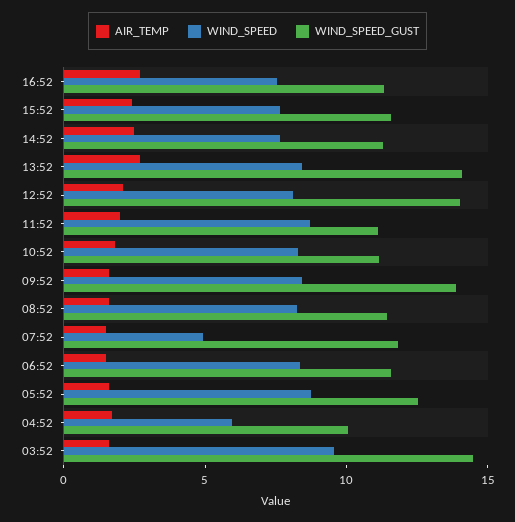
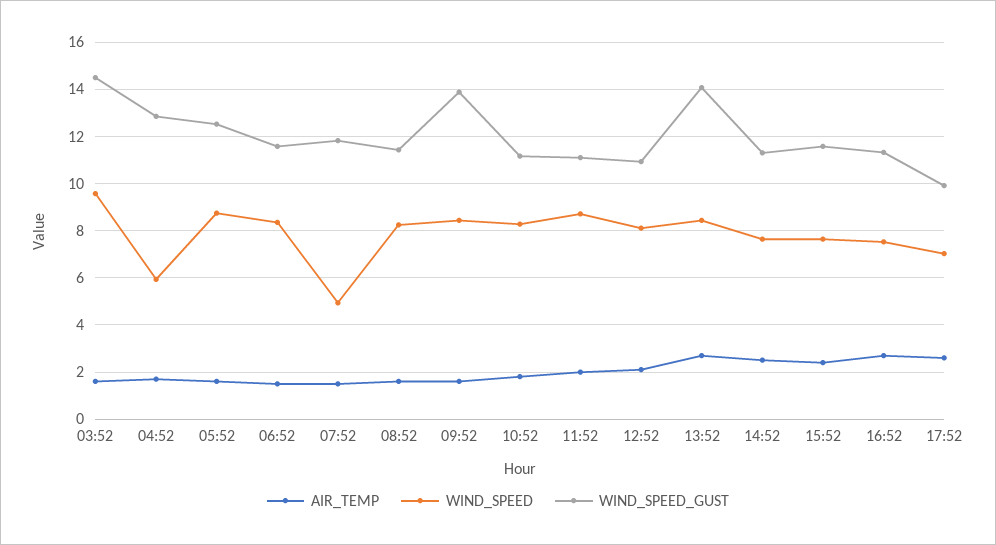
WIND_SPEED_GUST, 12:52: 14 -> 11
WIND_SPEED_GUST, 04:52: 10 -> 13
AIR_TEMP, 17:52: none -> 2.5
WIND_SPEED, 17:52: none -> 7
WIND_SPEED_GUST, 17:52: none -> 10

